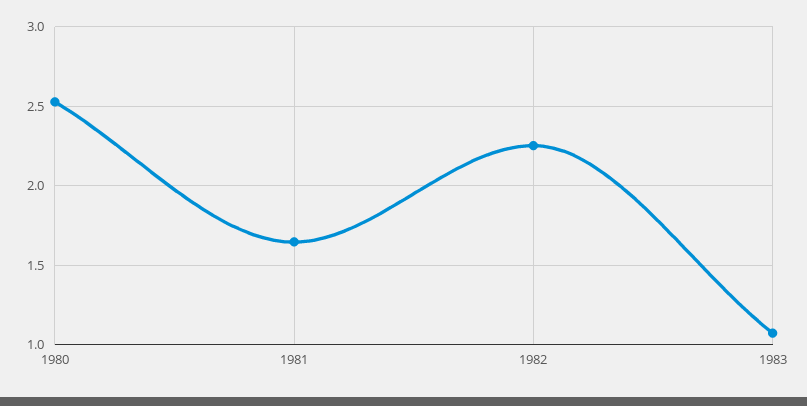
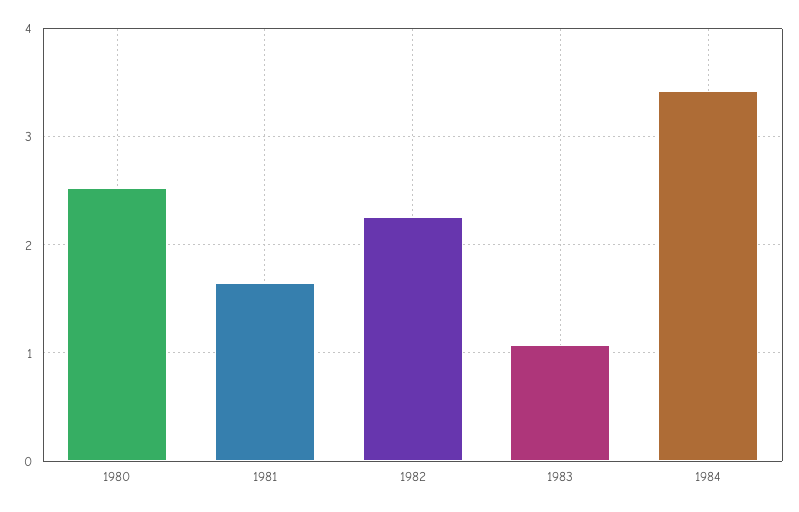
1984: none -> 3.4

